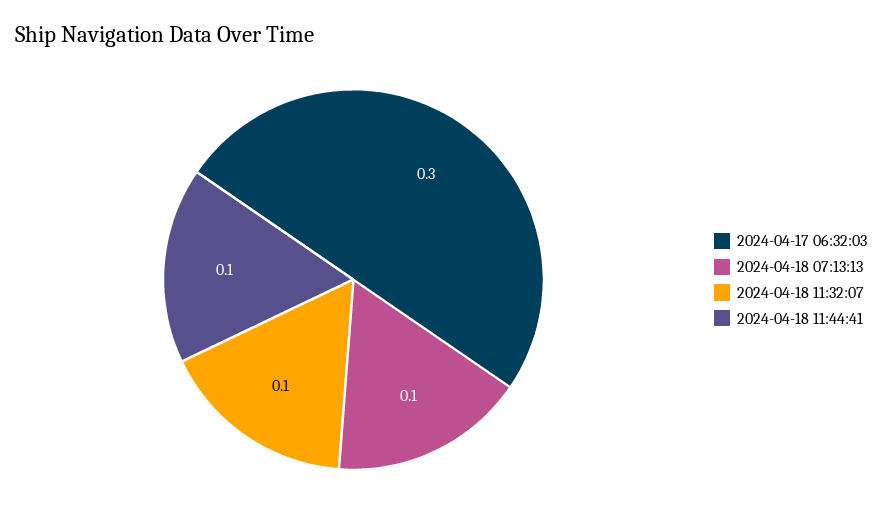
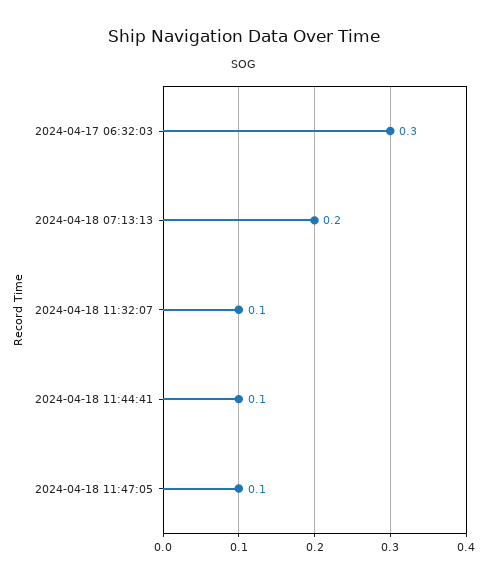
2024-04-18 07:13:13: 0.1 -> 0.2
2024-04-18 11:47:05: none -> 0.1

